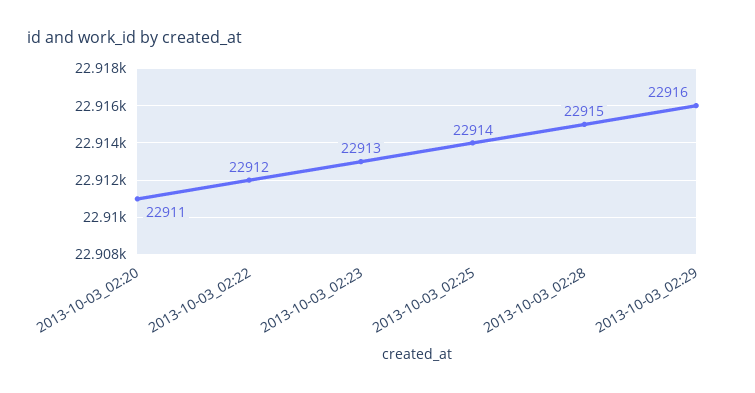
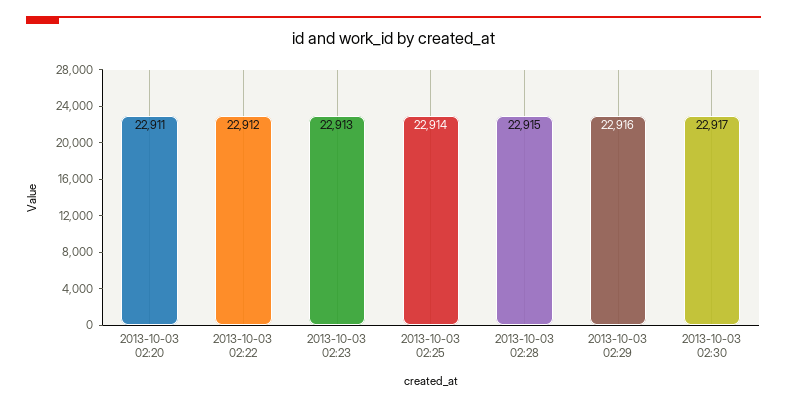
2013-10-03 02:30: none -> 22917

